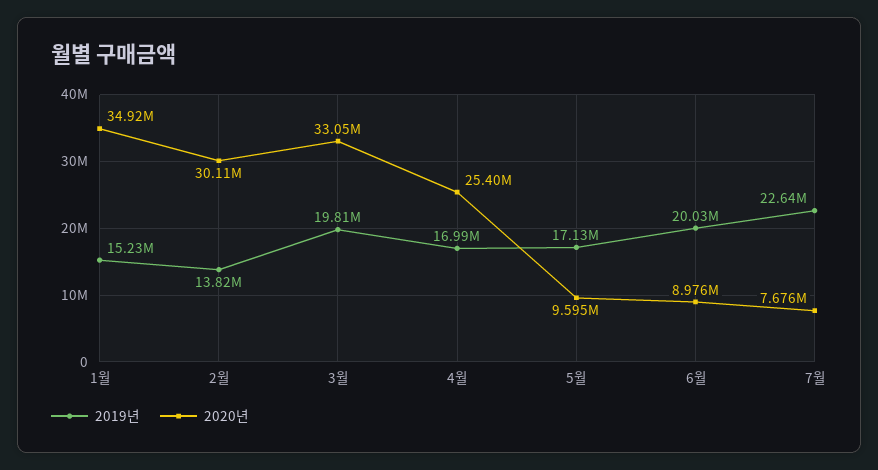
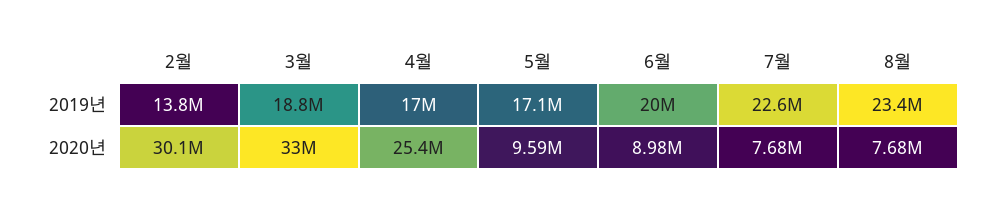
2019년, 1월: 15230000 -> none
2020년, 1월: 34920000 -> none
2019년, 3월: 19810000 -> 18800000
2019년, 8월: none -> 23400000
2020년, 8월: none -> 7680000

